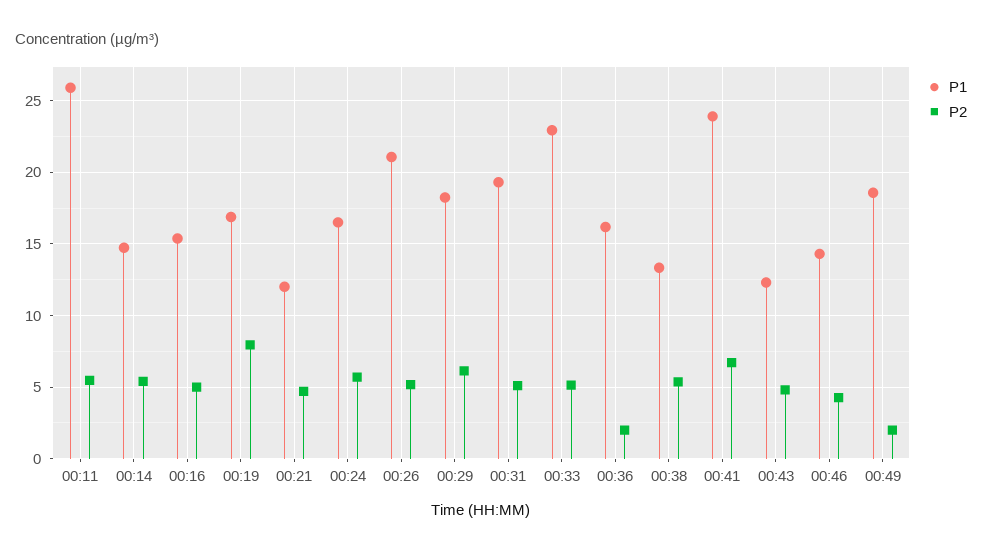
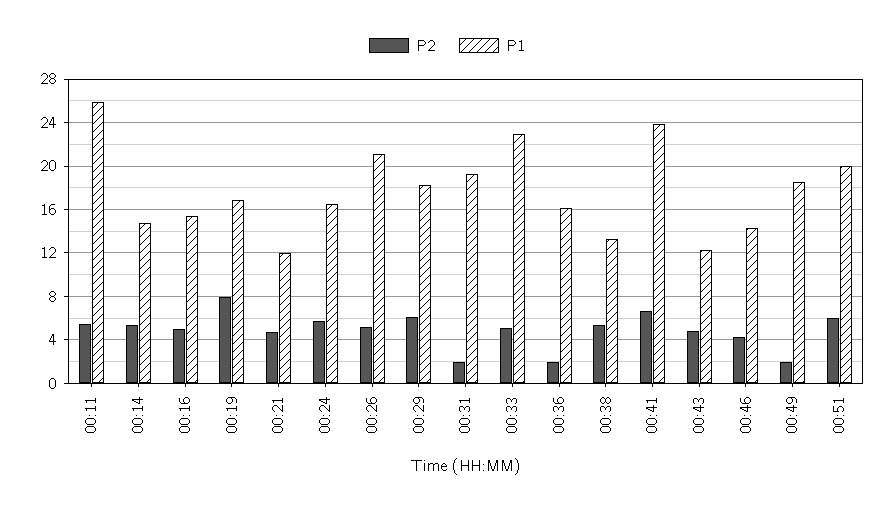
P2, 00:31: 5 -> 2
P2, 00:51: none -> 6
P1, 00:51: none -> 20

